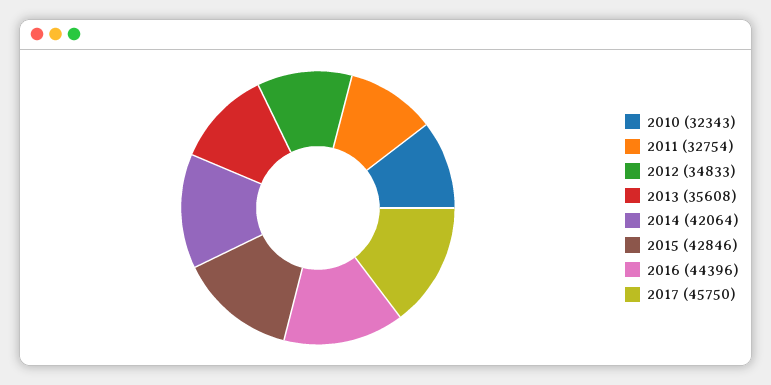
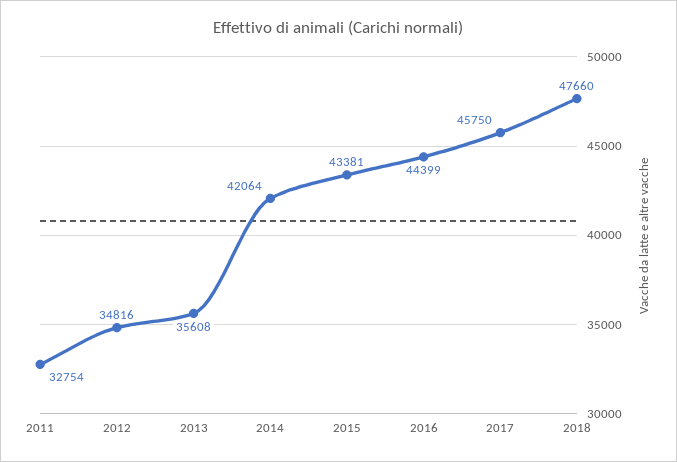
2010: 32343 -> none
2012: 34833 -> 34816
2015: 42846 -> 43381
2016: 44396 -> 44399
2018: none -> 47660

